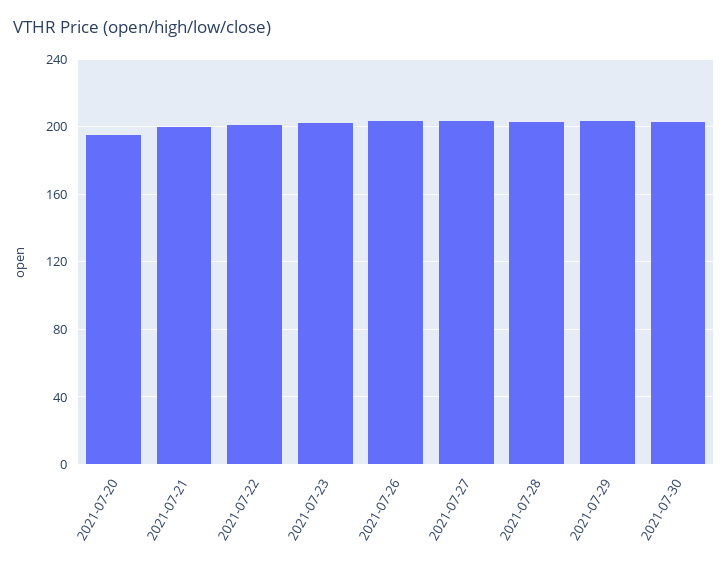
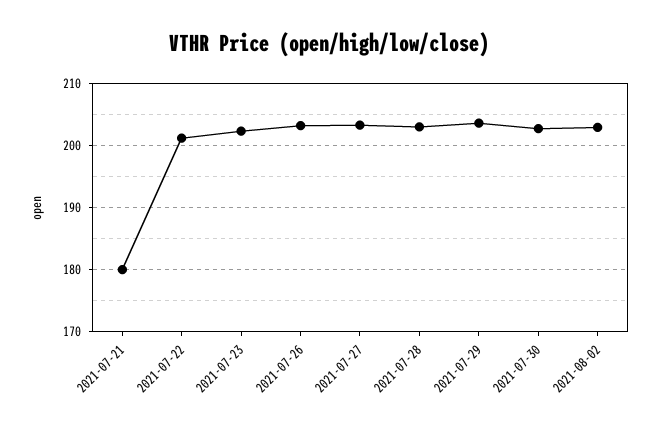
2021-07-20: 195 -> none
2021-07-21: 200 -> 180
2021-08-02: none -> 203

